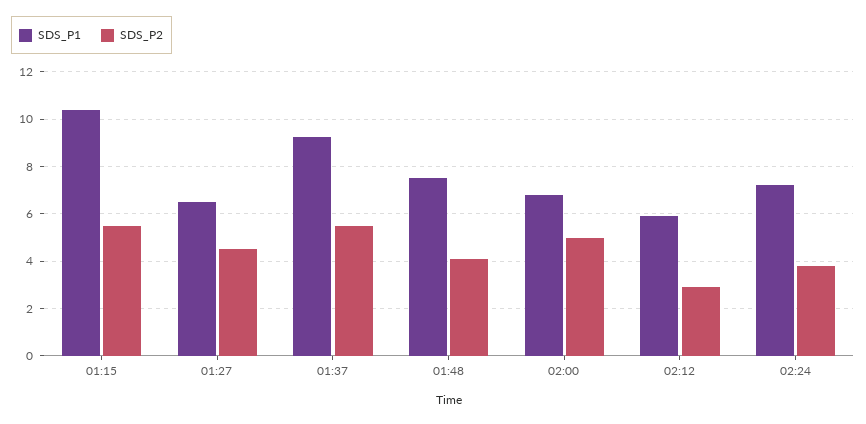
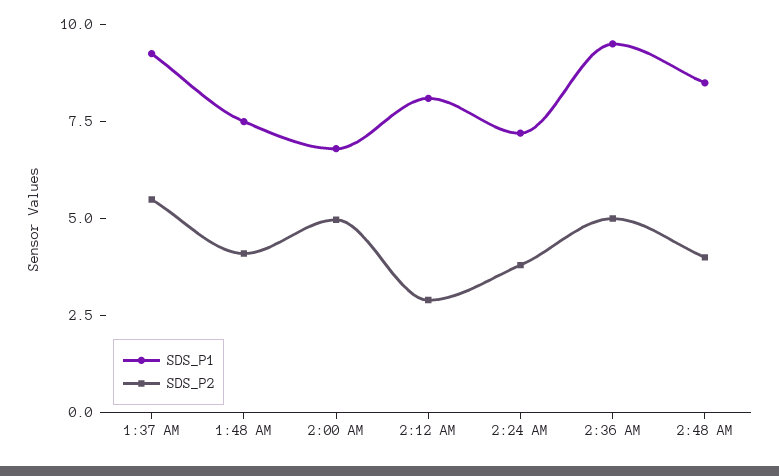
SDS_P1, 01:15: 10.5 -> none
SDS_P2, 01:15: 5.5 -> none
SDS_P1, 01:27: 6.5 -> none
SDS_P2, 01:27: 4.5 -> none
SDS_P1, 02:12: 6 -> 8
SDS_P1, 2:36 AM: none -> 9.5
SDS_P2, 2:36 AM: none -> 5
SDS_P1, 2:48 AM: none -> 8.5
SDS_P2, 2:48 AM: none -> 4

